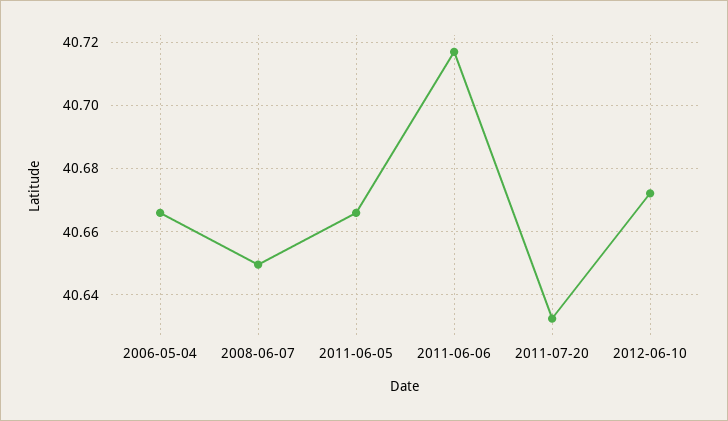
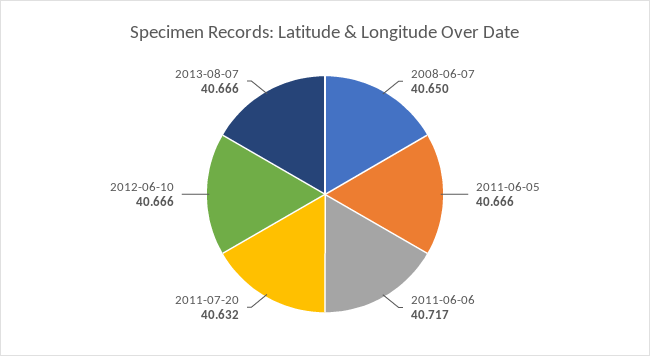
2006-05-04: 40.666 -> none
2012-06-10: 40.672 -> 40.666
2013-08-07: none -> 40.666

